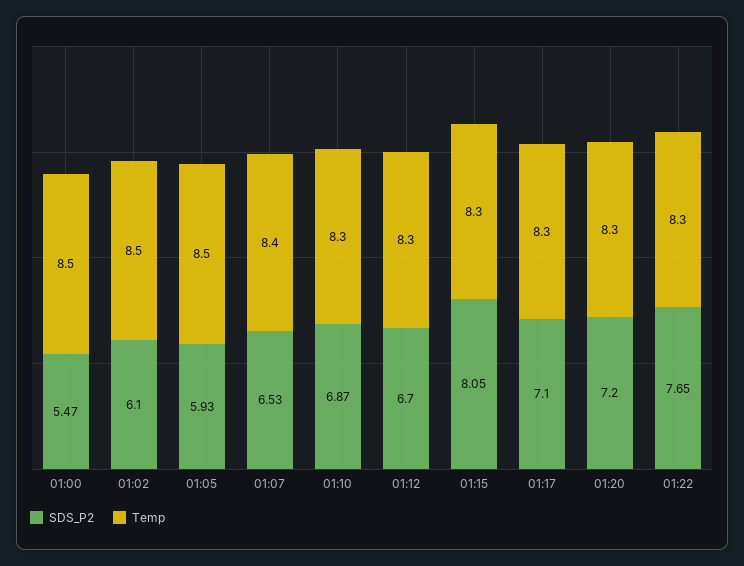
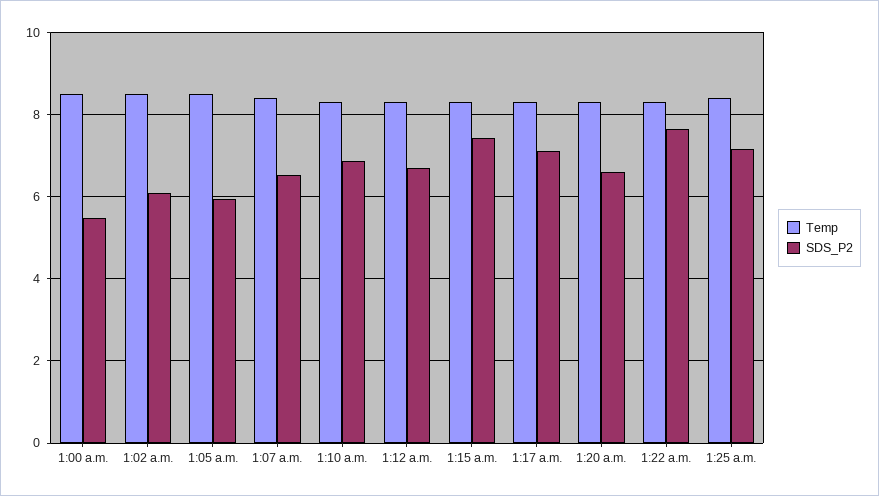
SDS_P2, 01:15: 8.05 -> 7.4
SDS_P2, 01:20: 7.2 -> 6.6
Temp, 1:25 a.m.: none -> 8.4
SDS_P2, 1:25 a.m.: none -> 7.2

